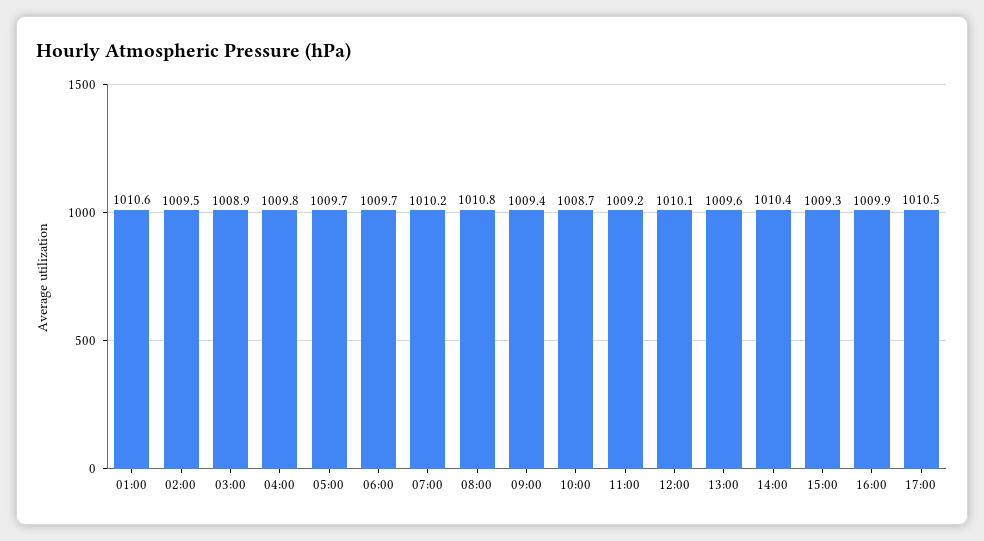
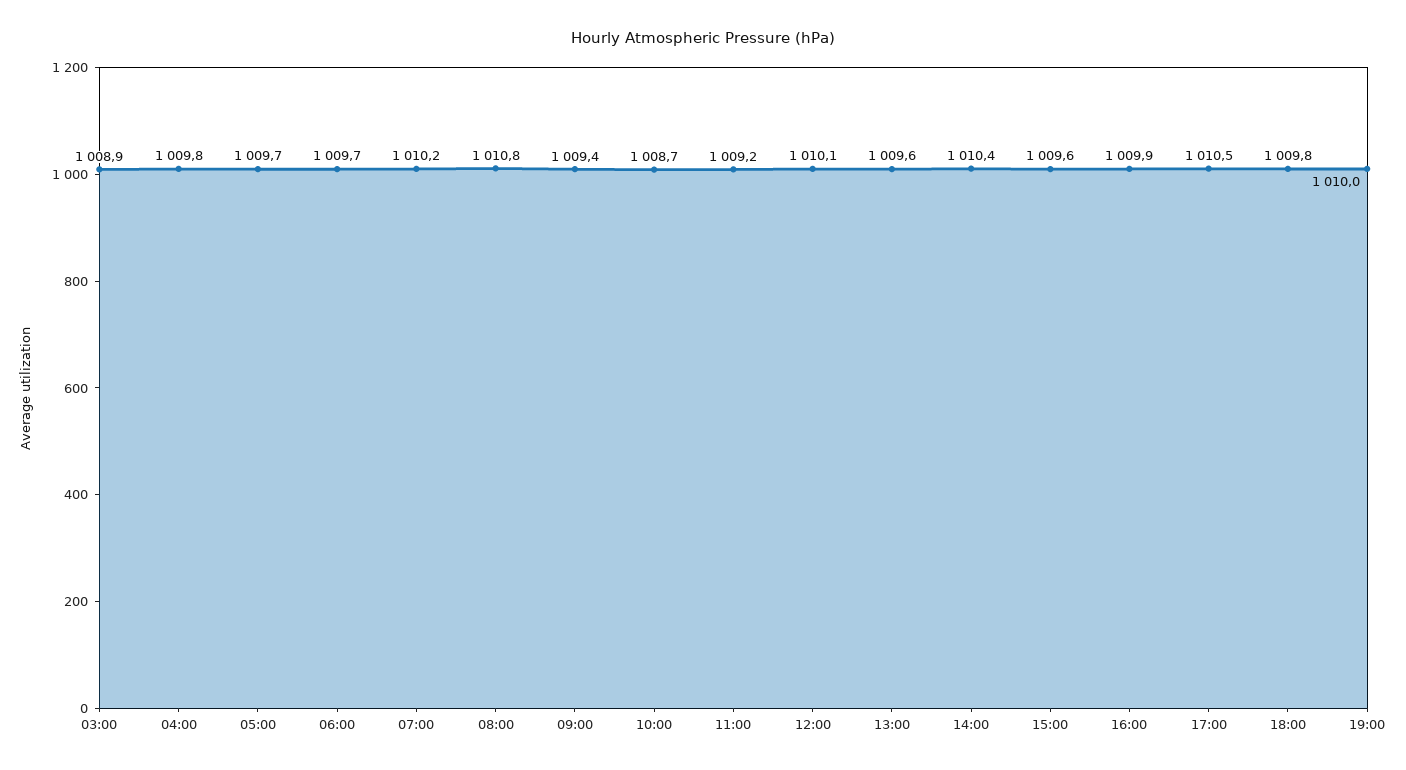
01:00: 1010.6 -> none
02:00: 1009.5 -> none
15:00: 1009.3 -> 1009.6
18:00: none -> 1009.8
19:00: none -> 1010

